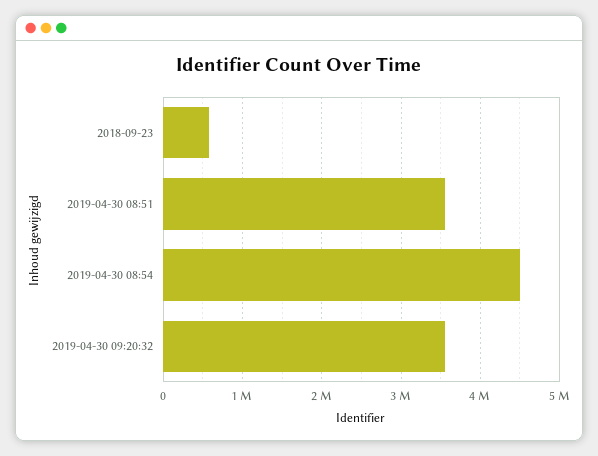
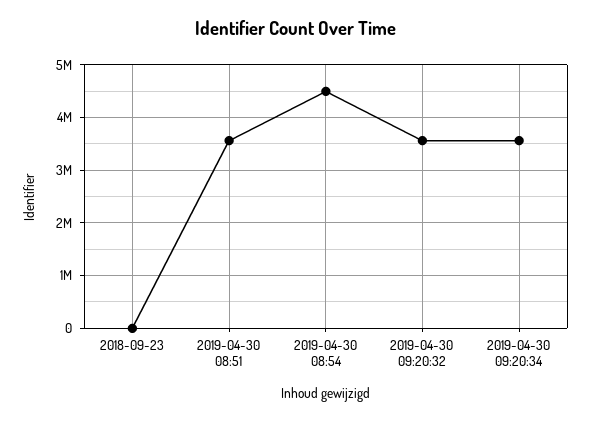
2018-09-23: 600000 -> 0
2019-04-30 09:20:34: none -> 3600000

